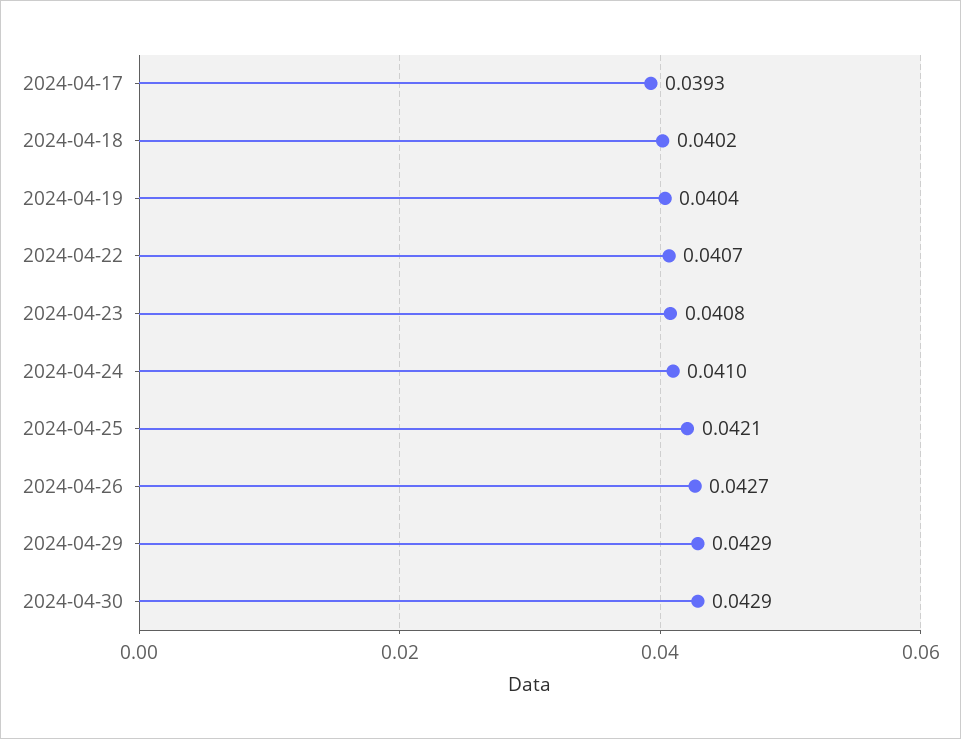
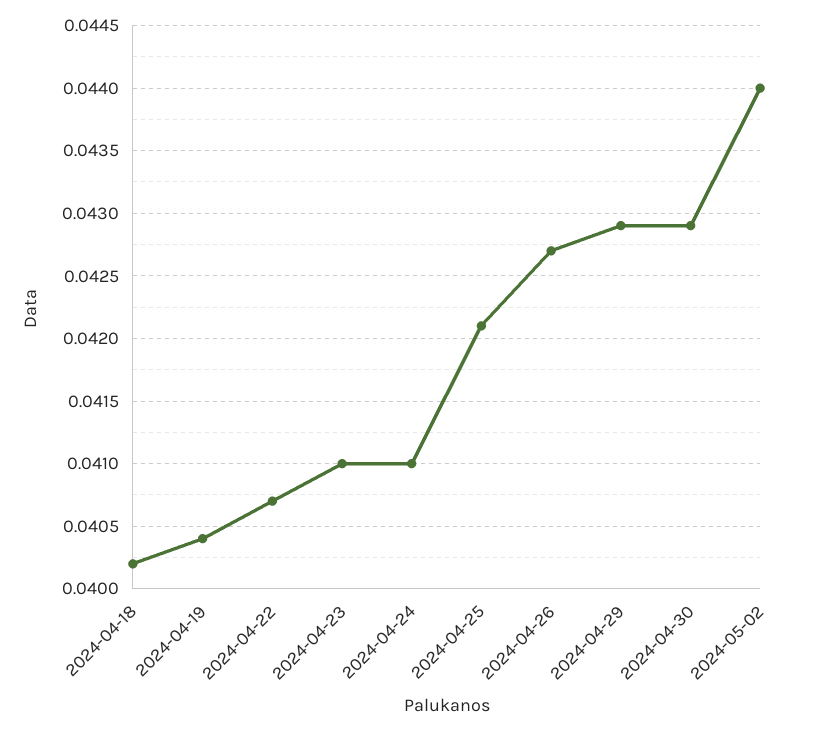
2024-04-17: 0.0393 -> none
2024-04-23: 0.0408 -> 0.041
2024-05-02: none -> 0.044

